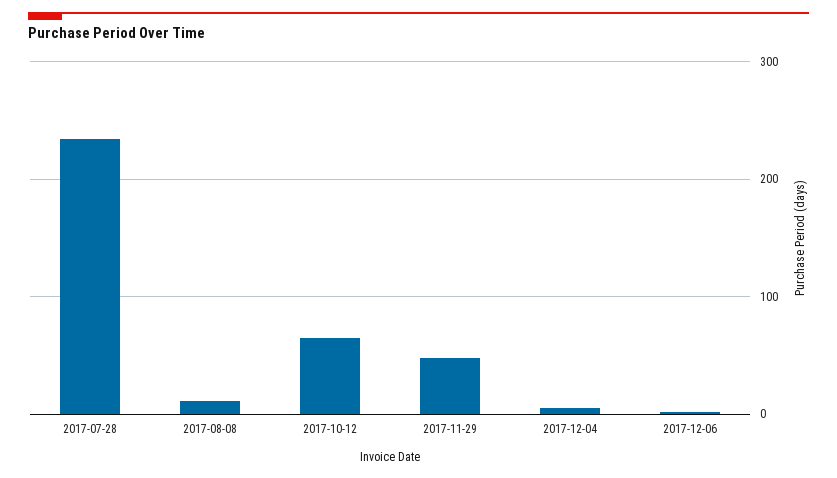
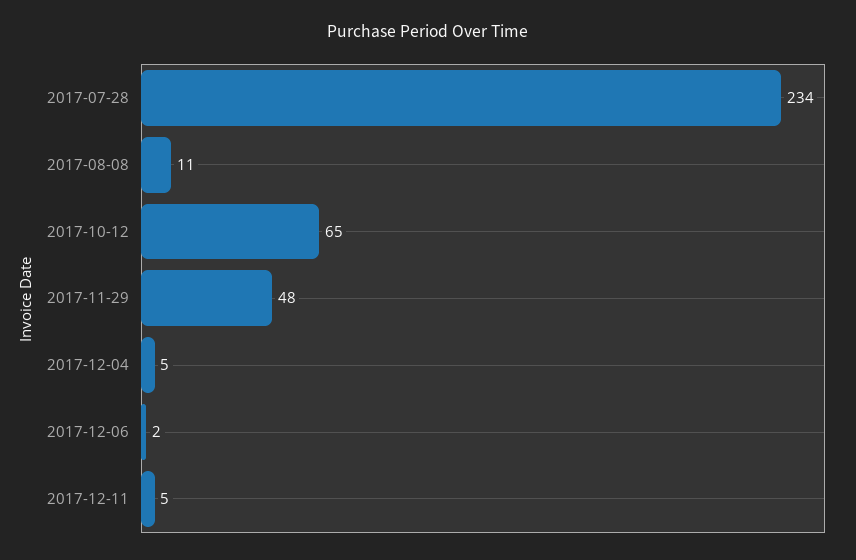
2017-12-11: none -> 5

